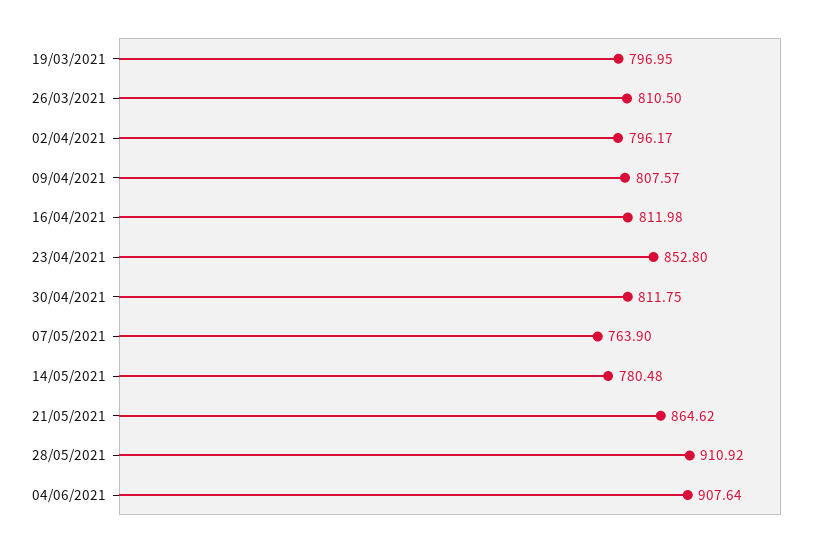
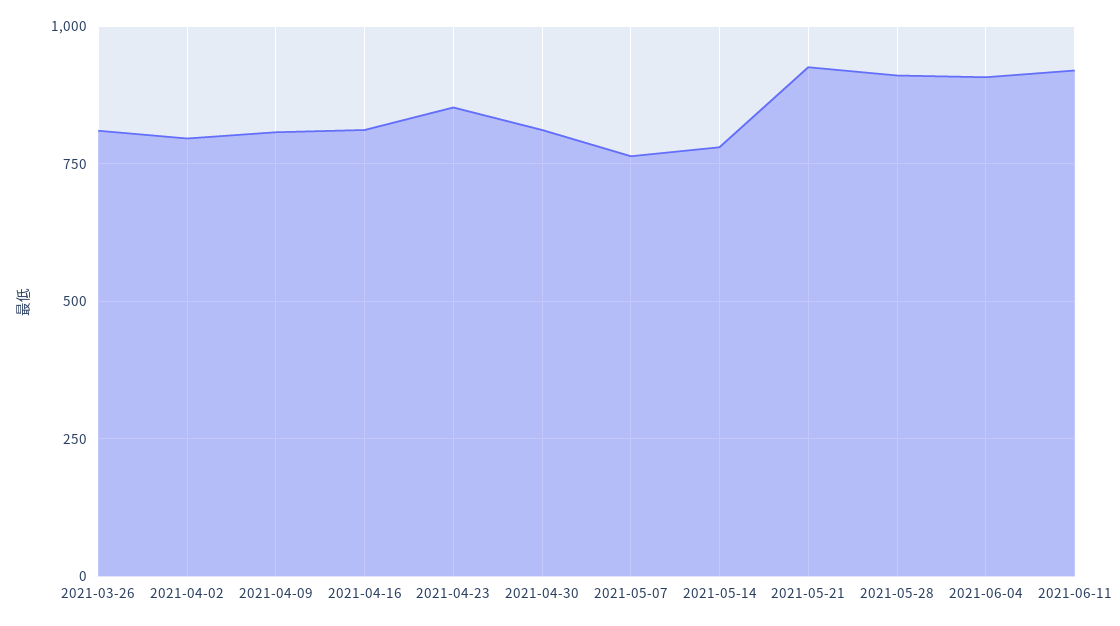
19/03/2021: 796.95 -> none
21/05/2021: 864.62 -> 925
2021-06-11: none -> 925

